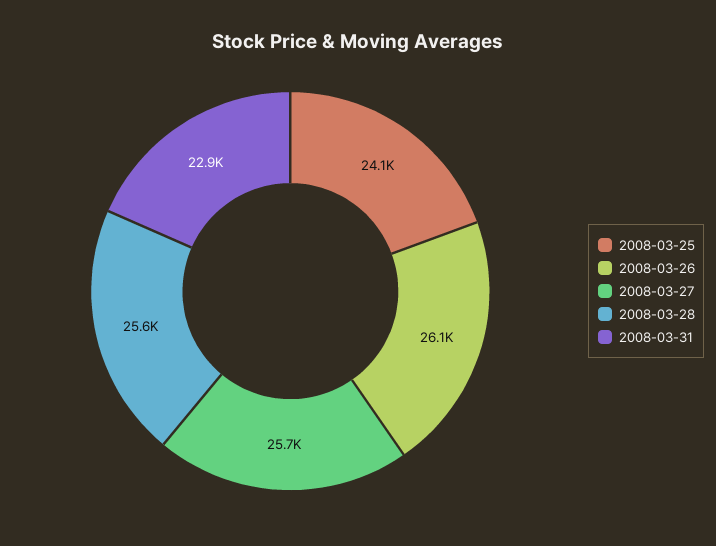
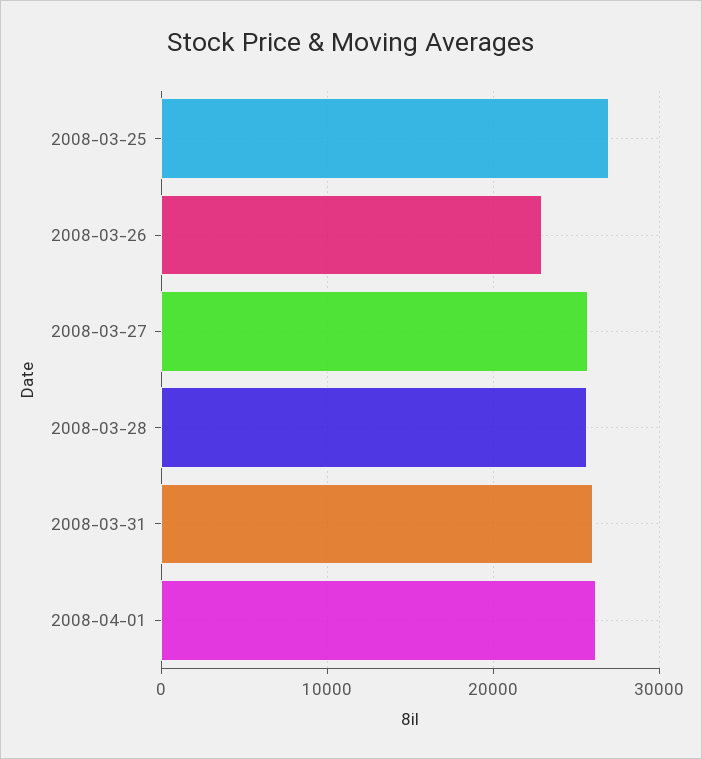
2008-03-25: 24100 -> 27000
2008-03-26: 26100 -> 23000
2008-03-31: 22900 -> 26000
2008-04-01: none -> 26000

